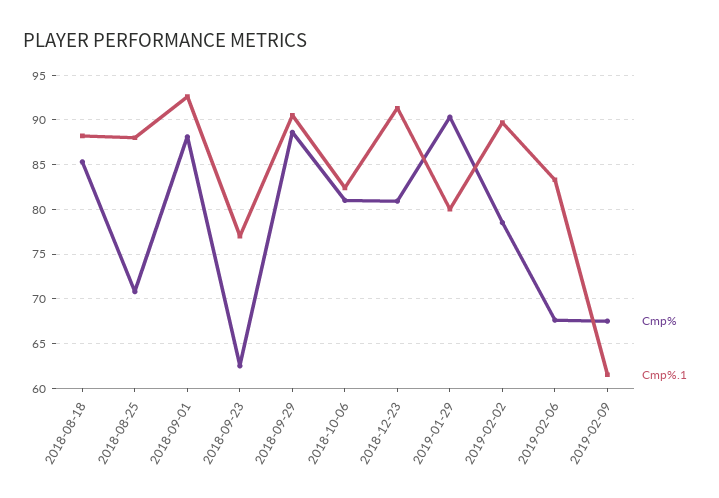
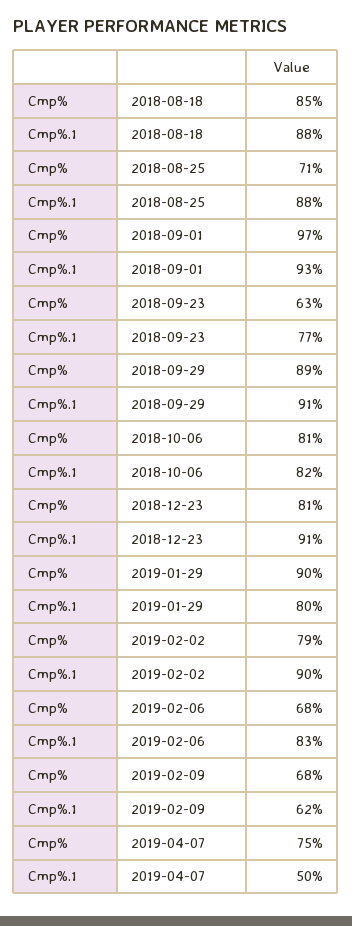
Cmp%, 2018-09-01: 88 -> 97
Cmp%, 2019-04-07: none -> 75
Cmp%.1, 2019-04-07: none -> 50

